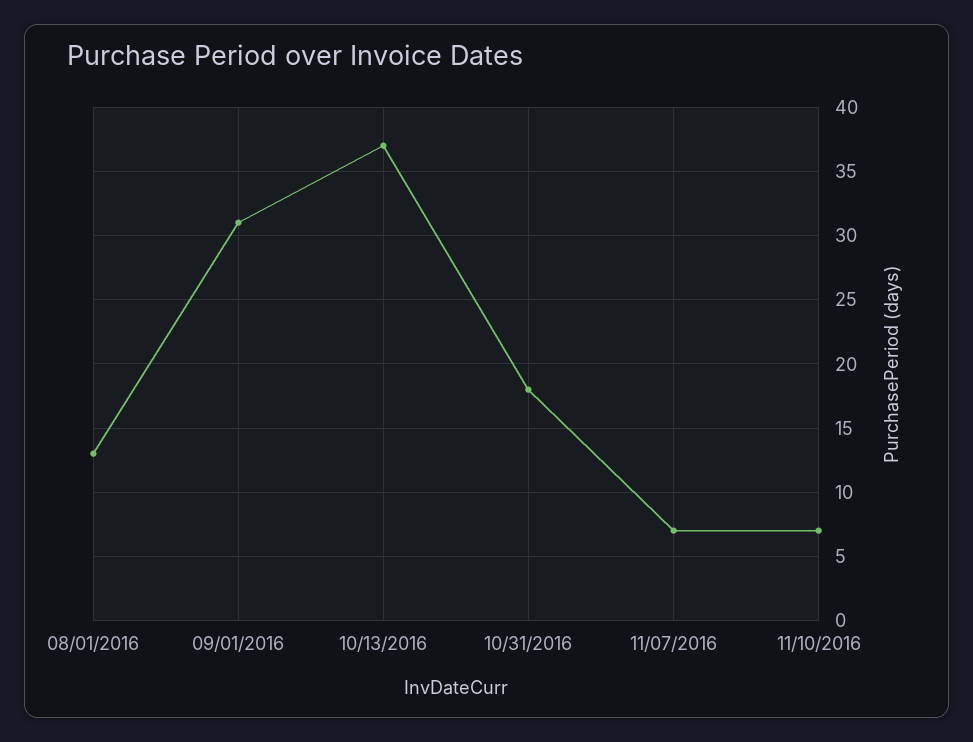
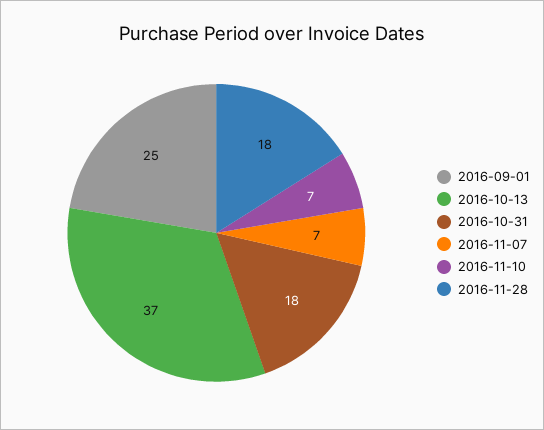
08/01/2016: 13 -> none
09/01/2016: 31 -> 25
2016-11-28: none -> 18

